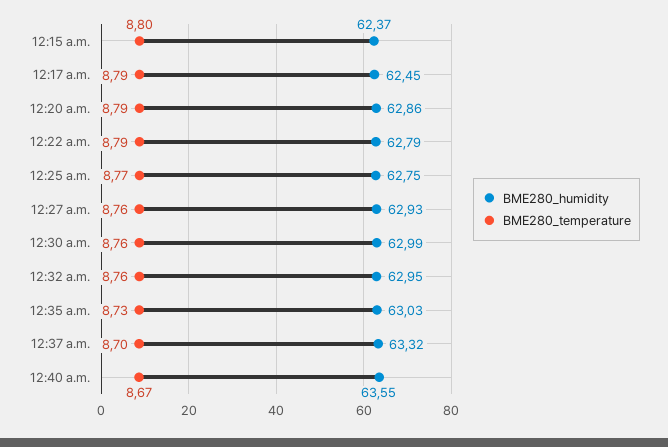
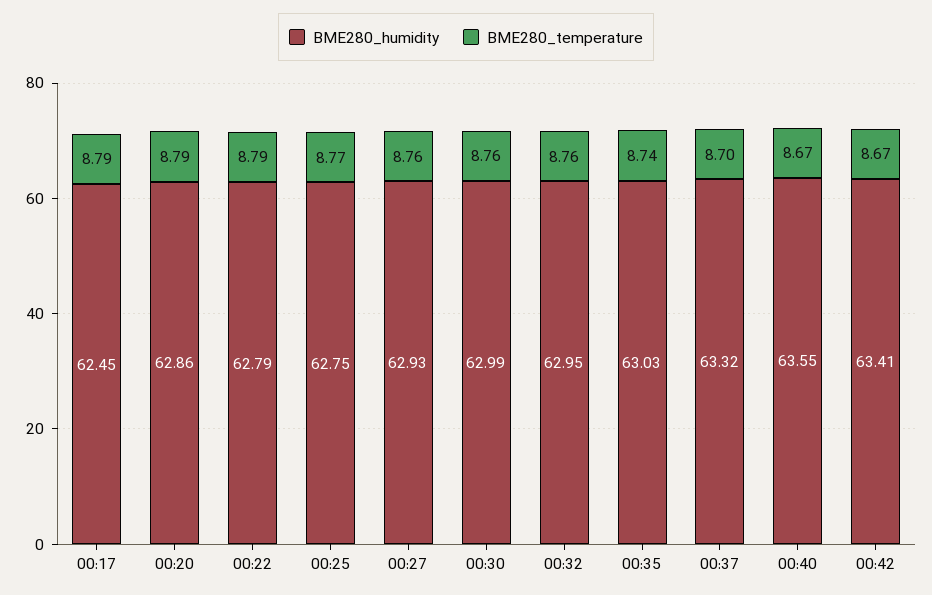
BME280_humidity, 12:15 a.m.: 62.37 -> none
BME280_temperature, 12:15 a.m.: 8.8 -> none
BME280_temperature, 12:35 a.m.: 8.73 -> 8.74
BME280_humidity, 00:42: none -> 63.41
BME280_temperature, 00:42: none -> 8.67

